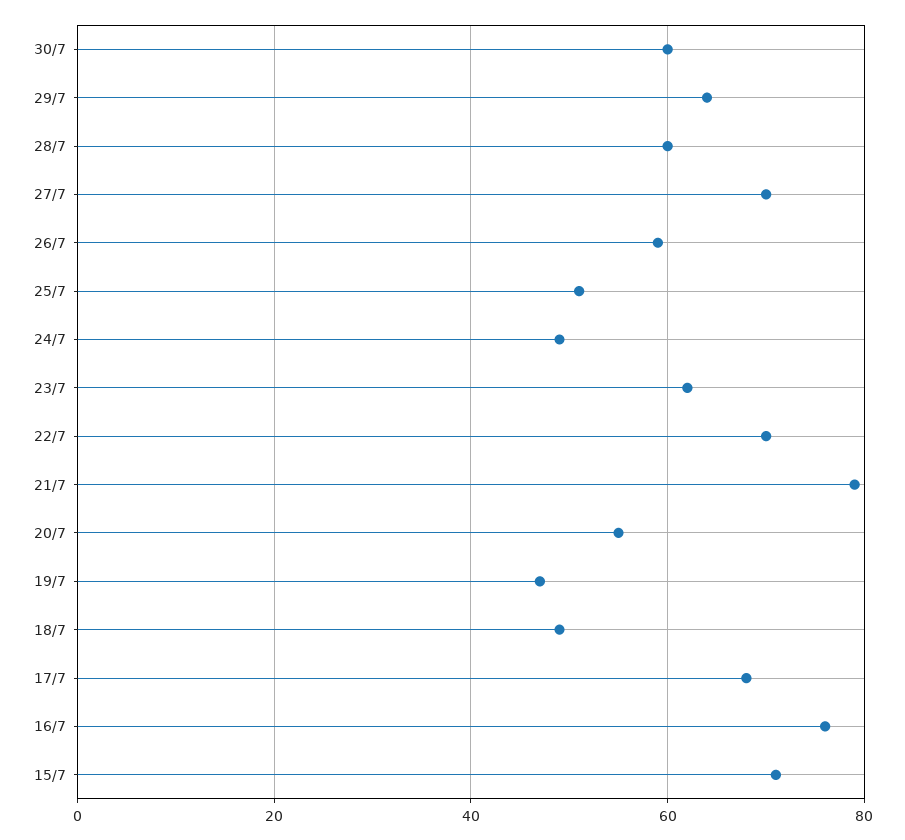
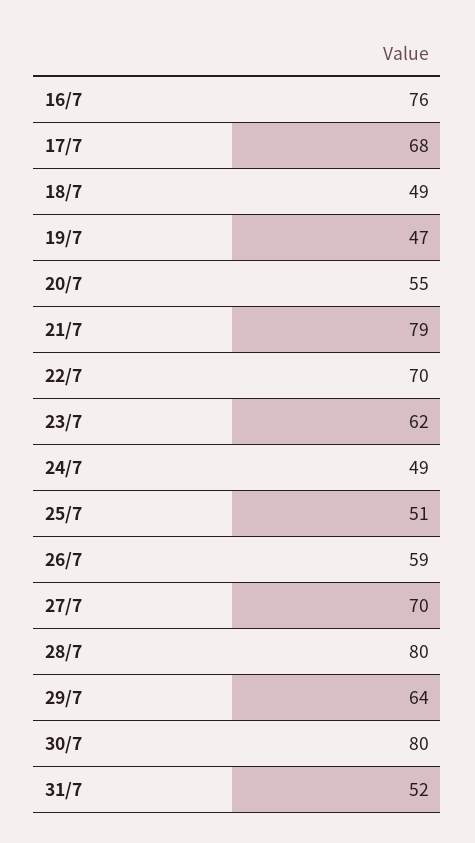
30/7: 60 -> 80
28/7: 60 -> 80
15/7: 70 -> none
31/7: none -> 52

